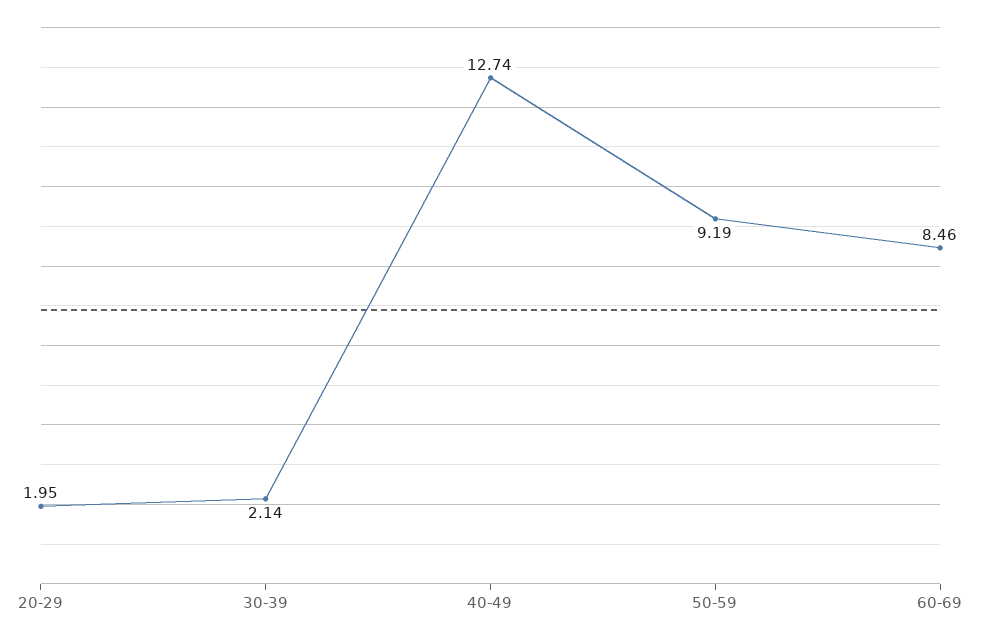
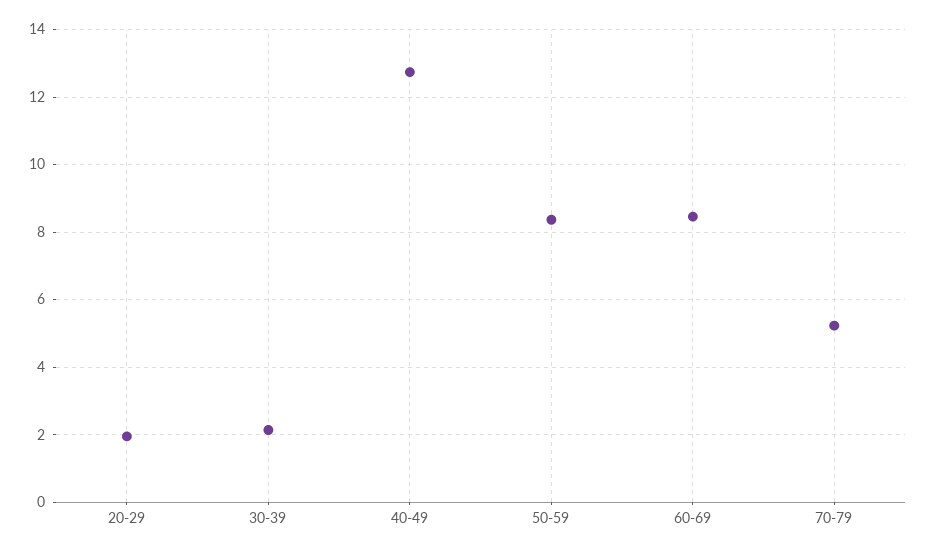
50-59: 9.19 -> 8.4
70-79: none -> 5.2

